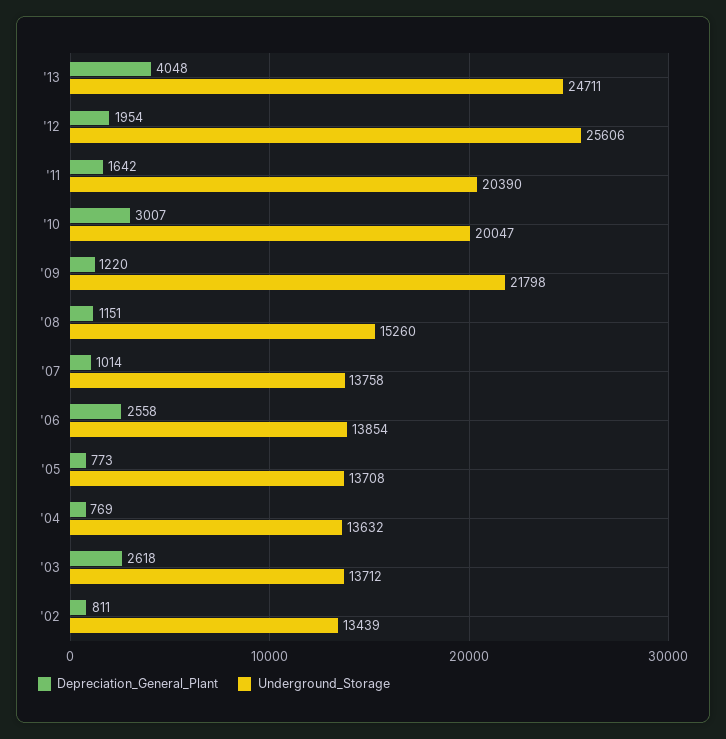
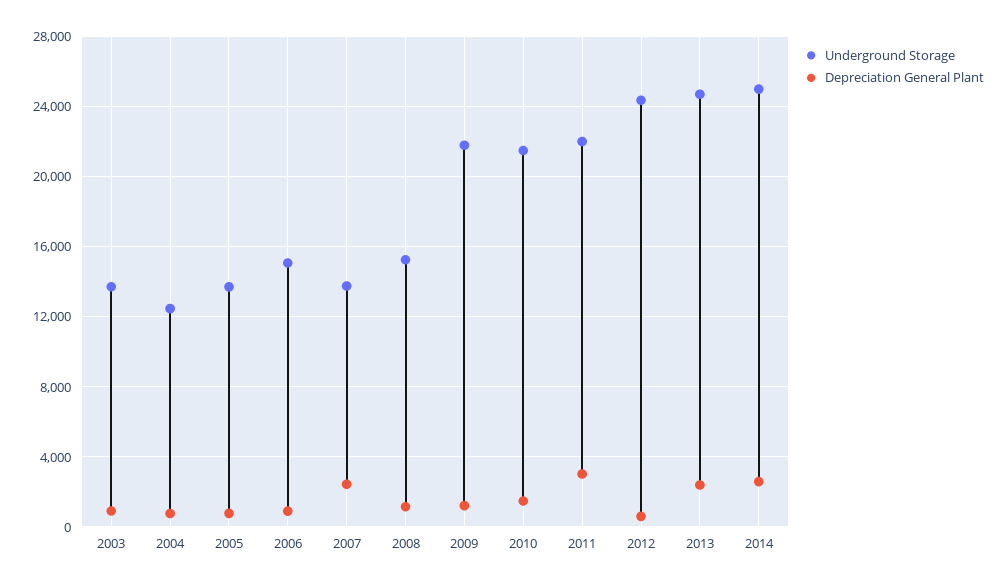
Depreciation_General_Plant, '13: 4048 -> 2500
Depreciation_General_Plant, '12: 1954 -> 500
Underground_Storage, '12: 25606 -> 24500
Depreciation_General_Plant, '11: 1642 -> 3000
Underground_Storage, '11: 20390 -> 22000
Depreciation_General_Plant, '10: 3007 -> 1500
Underground_Storage, '10: 20047 -> 21500
Depreciation_General_Plant, '07: 1014 -> 2500
Depreciation_General_Plant, '06: 2558 -> 1000
Underground_Storage, '06: 13854 -> 15000
Underground_Storage, '04: 13632 -> 12500
Depreciation_General_Plant, '03: 2618 -> 1000
Depreciation_General_Plant, '02: 811 -> none
Underground_Storage, '02: 13439 -> none
Underground_Storage, 2014: none -> 25000
Depreciation_General_Plant, 2014: none -> 2500

